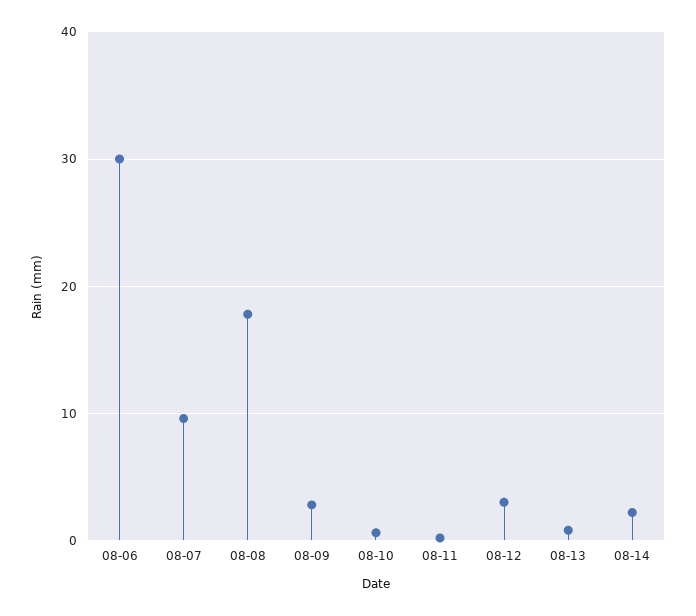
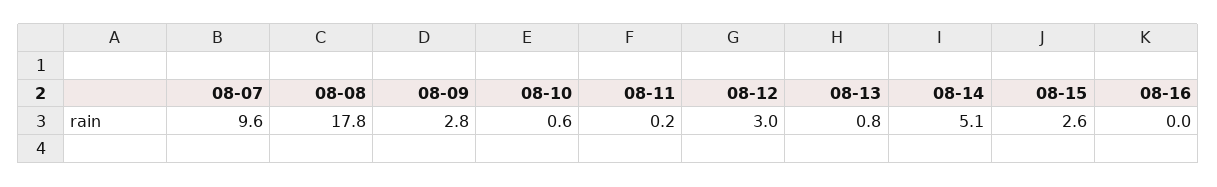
08-06: 30 -> none
08-14: 2 -> 5.1
08-15: none -> 2.6
08-16: none -> 0

